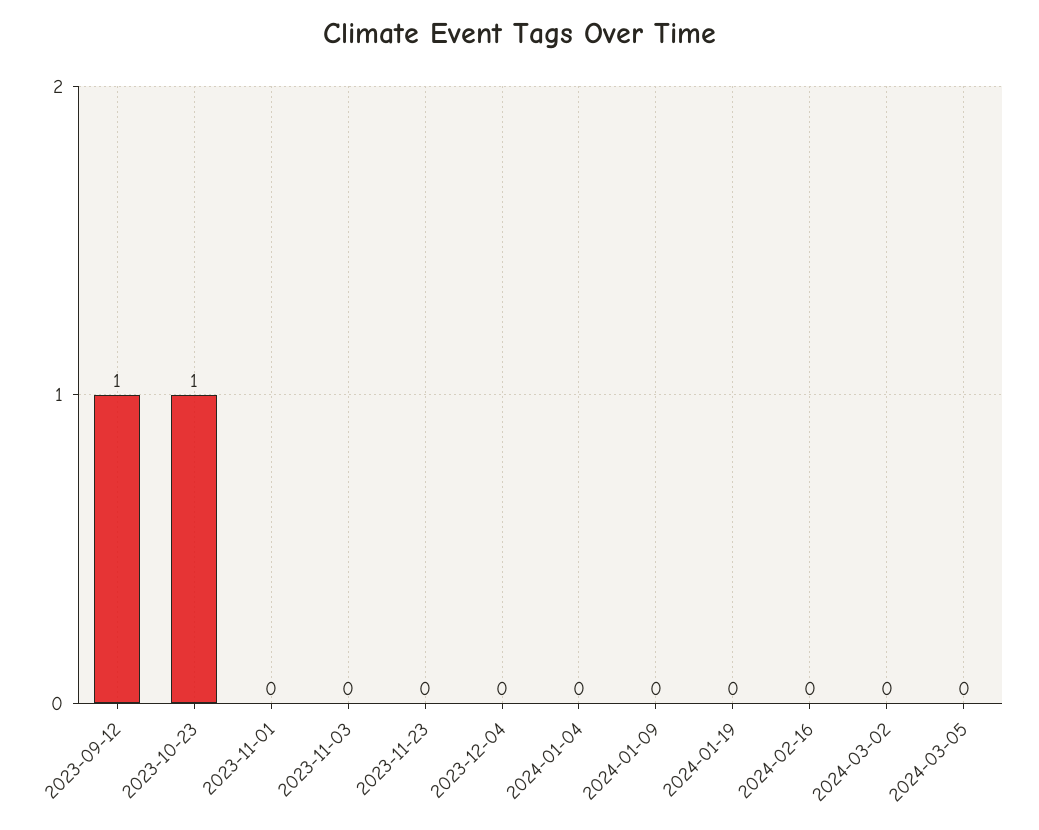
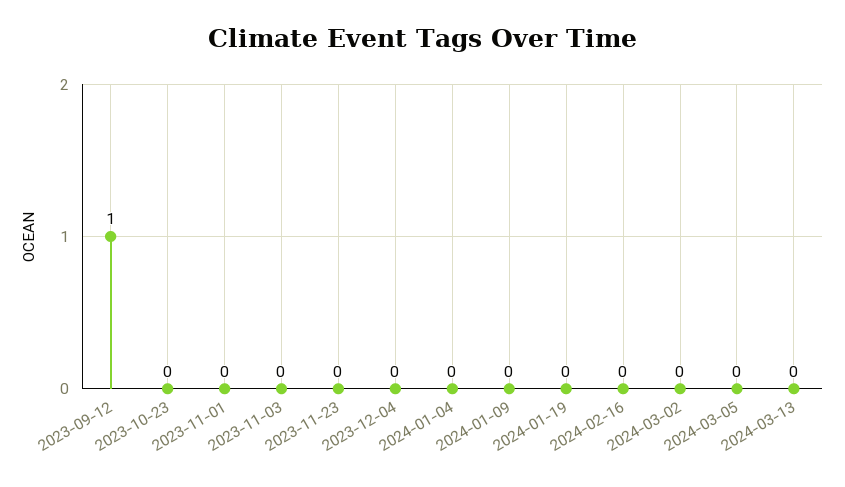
2023-10-23: 1 -> 0
2024-03-13: none -> 0

